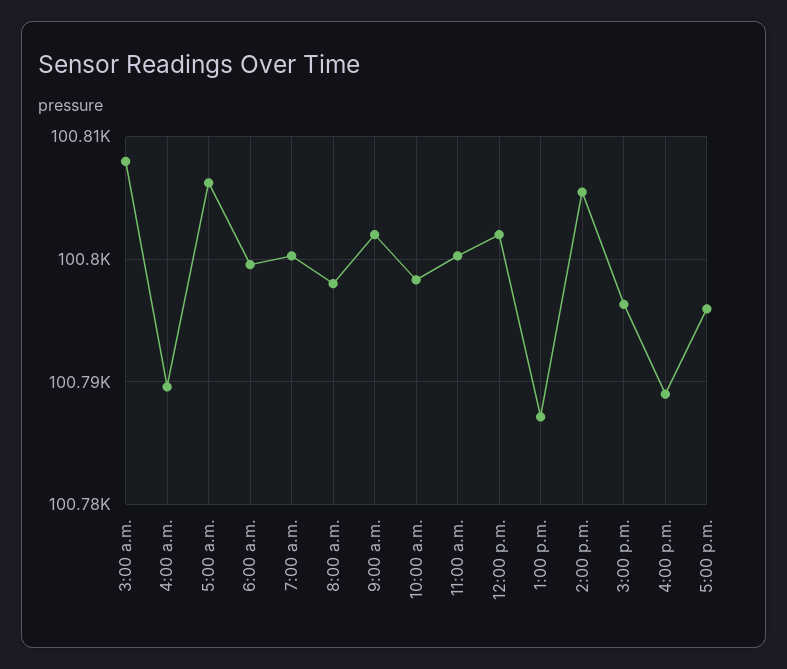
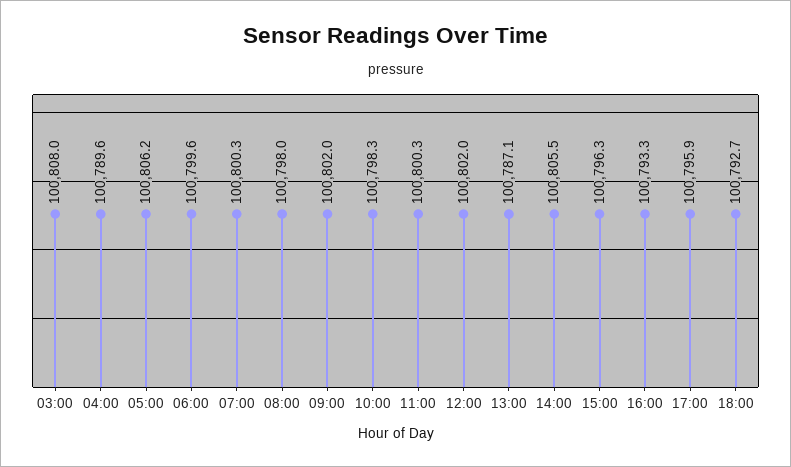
4:00 p.m.: 100789 -> 100793.3
18:00: none -> 100792.7

